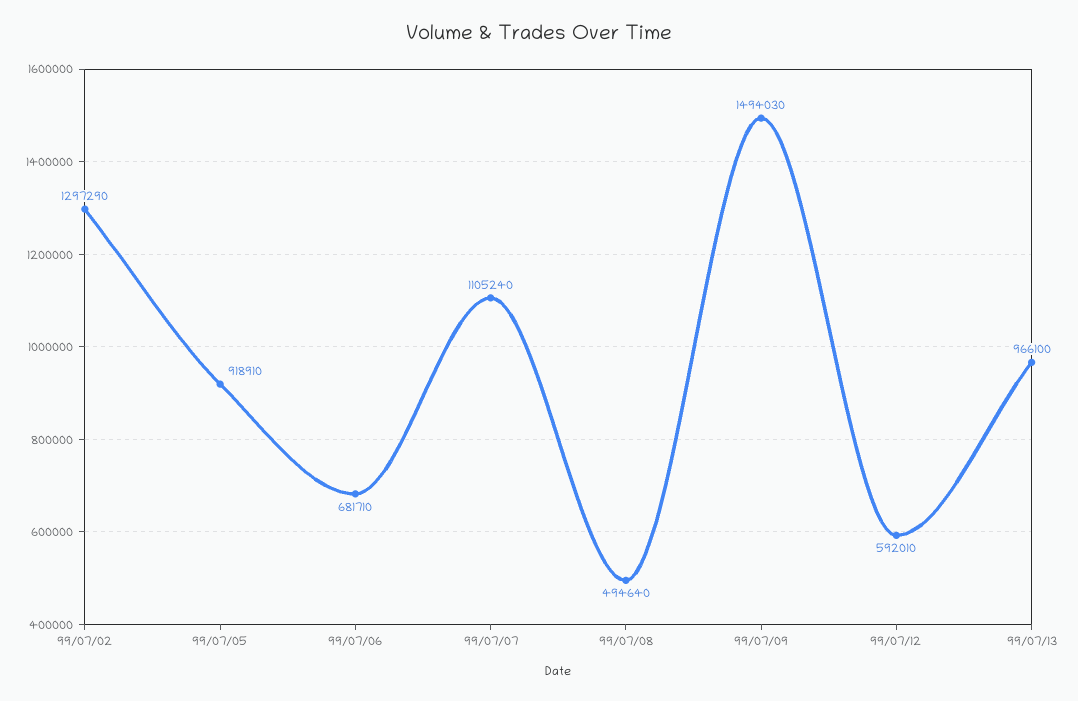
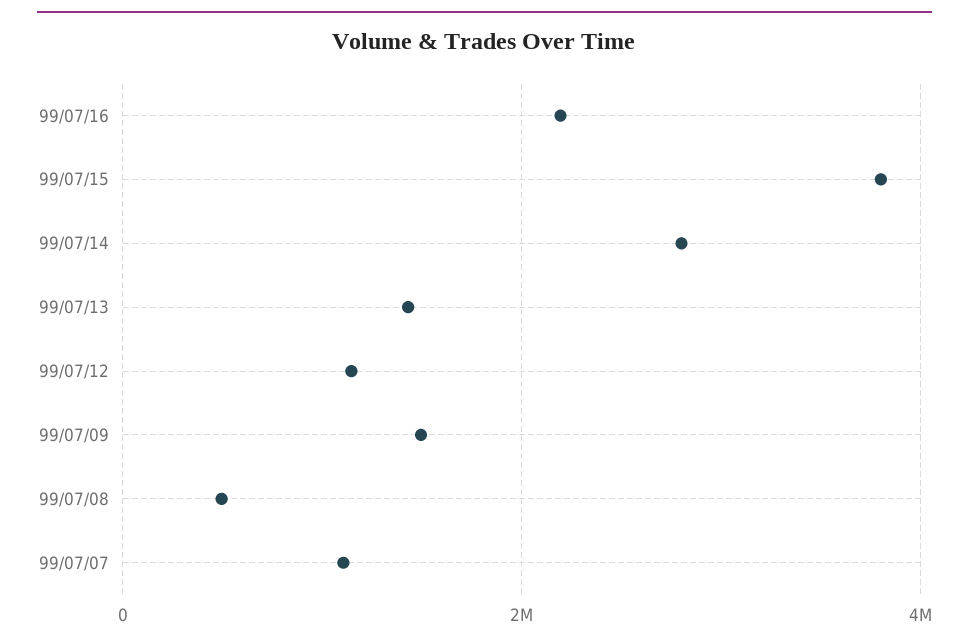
99/07/02: 1297290 -> none
99/07/05: 918910 -> none
99/07/06: 681710 -> none
99/07/12: 592010 -> 1200000
99/07/13: 966100 -> 1400000
99/07/16: none -> 2200000
99/07/15: none -> 3800000
99/07/14: none -> 2800000

